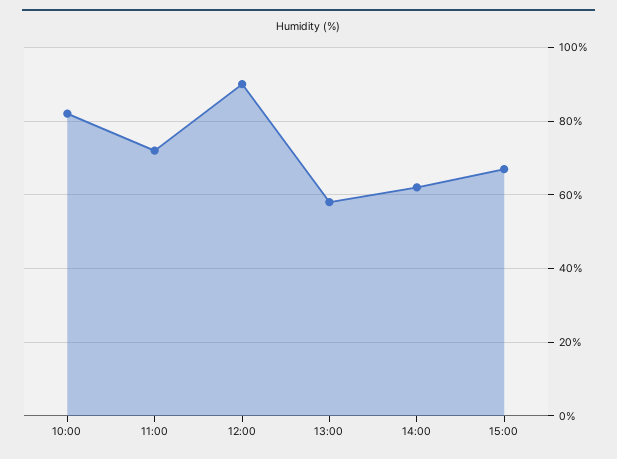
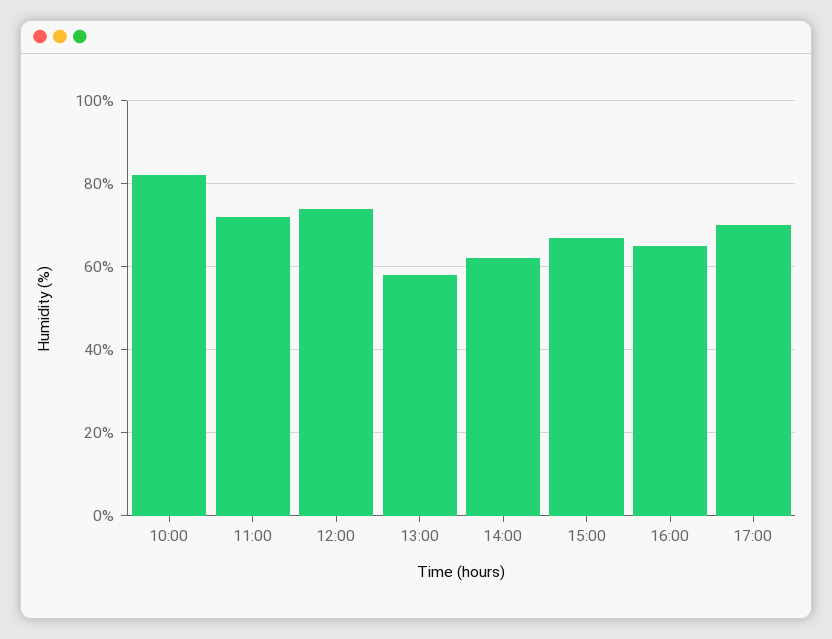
12:00: 90 -> 75
16:00: none -> 65
17:00: none -> 70

